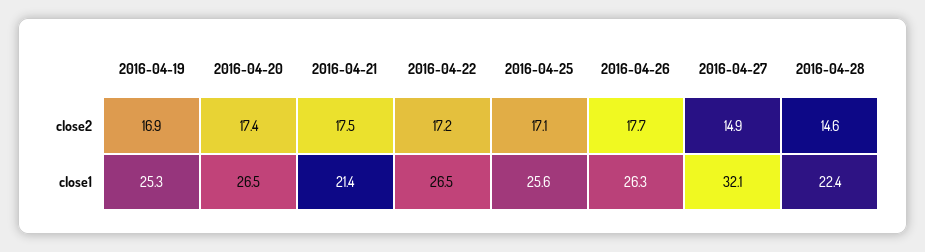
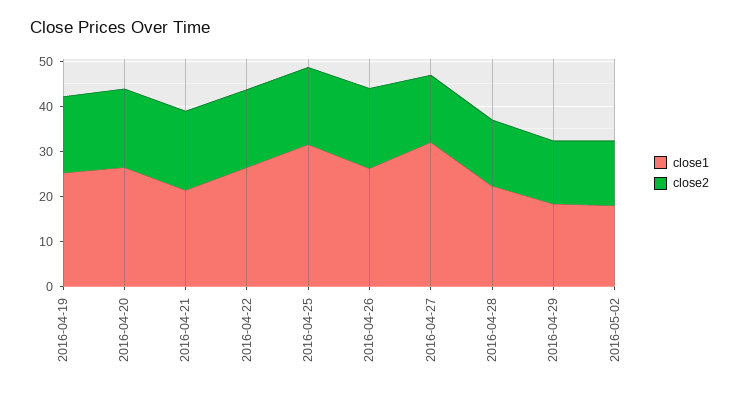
close1, 2016-04-25: 25.6 -> 32
close1, 2016-04-29: none -> 18
close2, 2016-04-29: none -> 14
close1, 2016-05-02: none -> 18
close2, 2016-05-02: none -> 14

